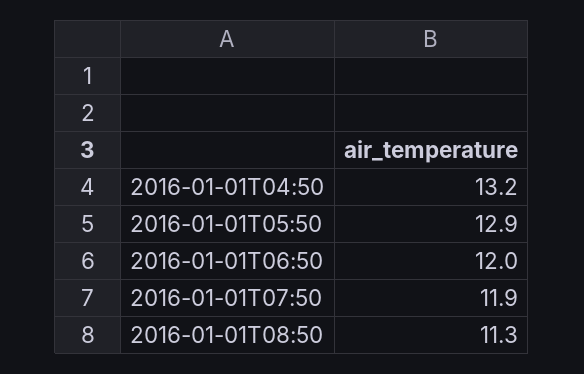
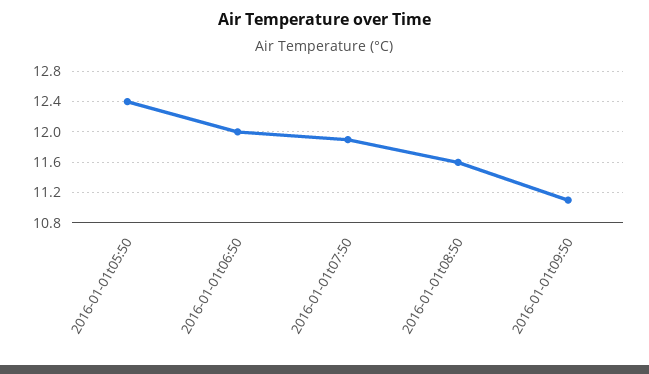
2016-01-01T04:50: 13.2 -> none
2016-01-01T05:50: 12.9 -> 12.4
2016-01-01T08:50: 11.3 -> 11.6
2016-01-01t09:50: none -> 11.1

